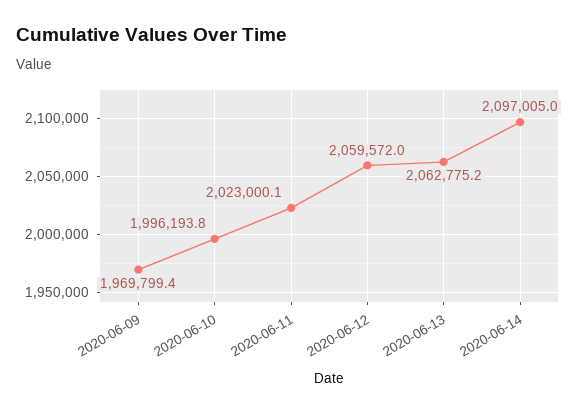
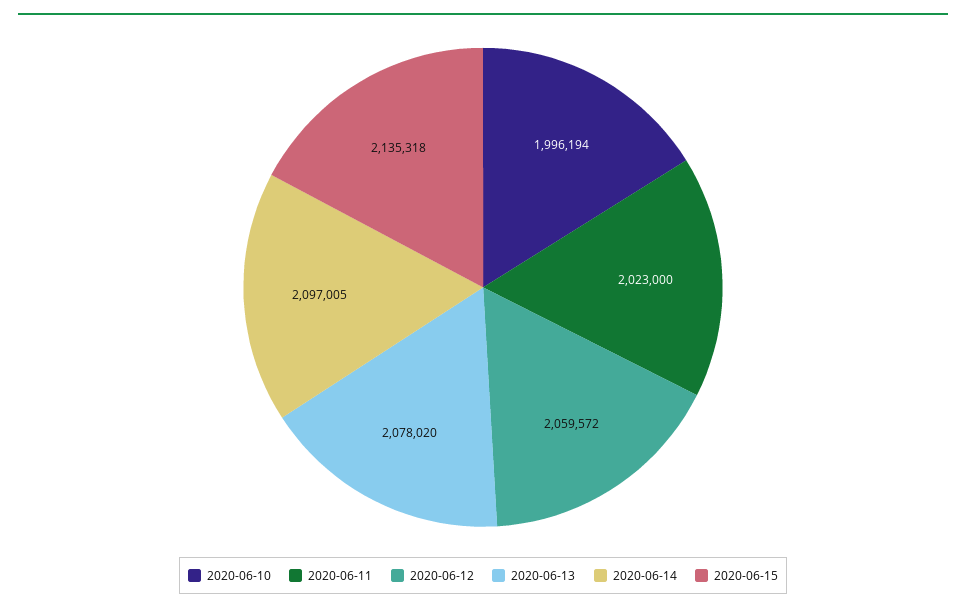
2020-06-09: 1969799.4 -> none
2020-06-13: 2062775.2 -> 2078020
2020-06-15: none -> 2135318

